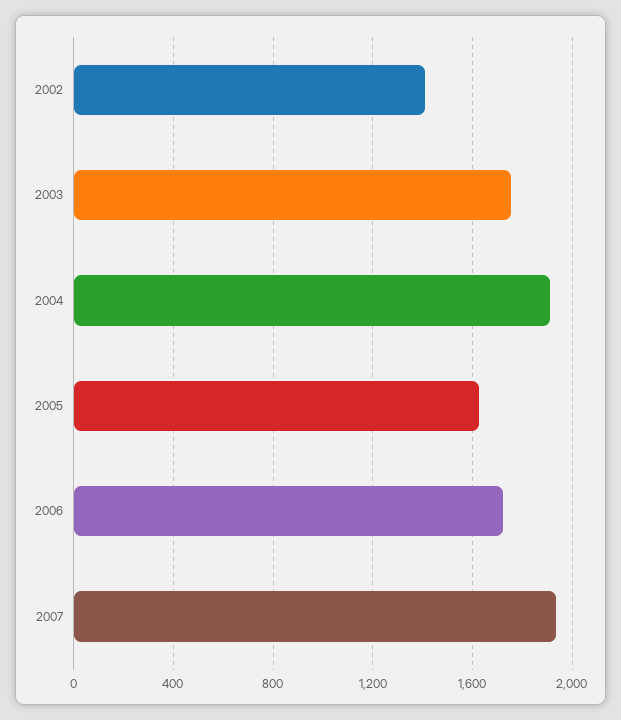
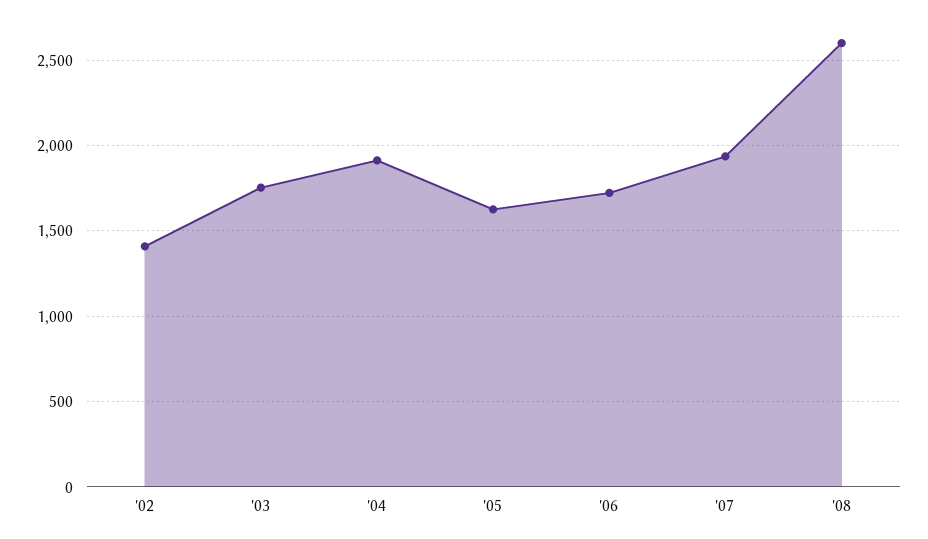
'08: none -> 2600

